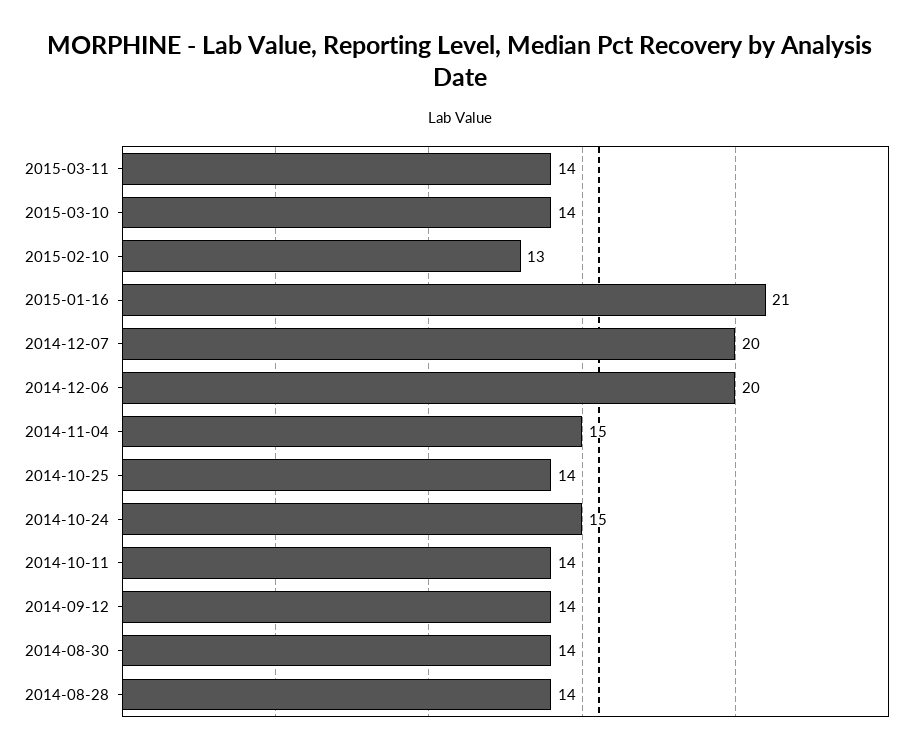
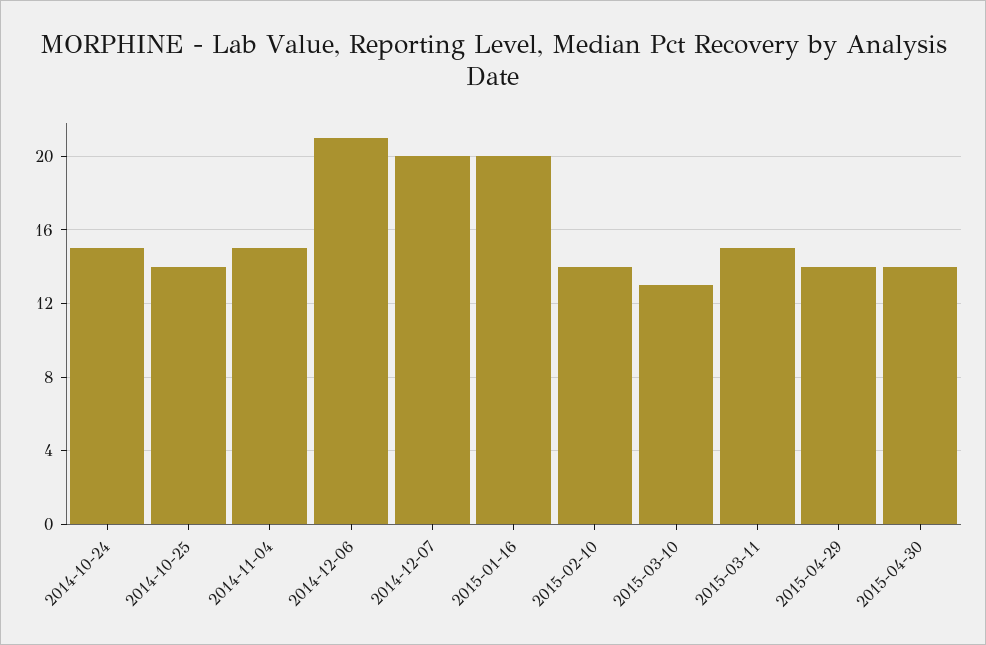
2015-03-11: 14 -> 15
2015-03-10: 14 -> 13
2015-02-10: 13 -> 14
2015-01-16: 21 -> 20
2014-12-06: 20 -> 21
2014-10-11: 14 -> none
2014-09-12: 14 -> none
2014-08-30: 14 -> none
2014-08-28: 14 -> none
2015-04-29: none -> 14
2015-04-30: none -> 14

